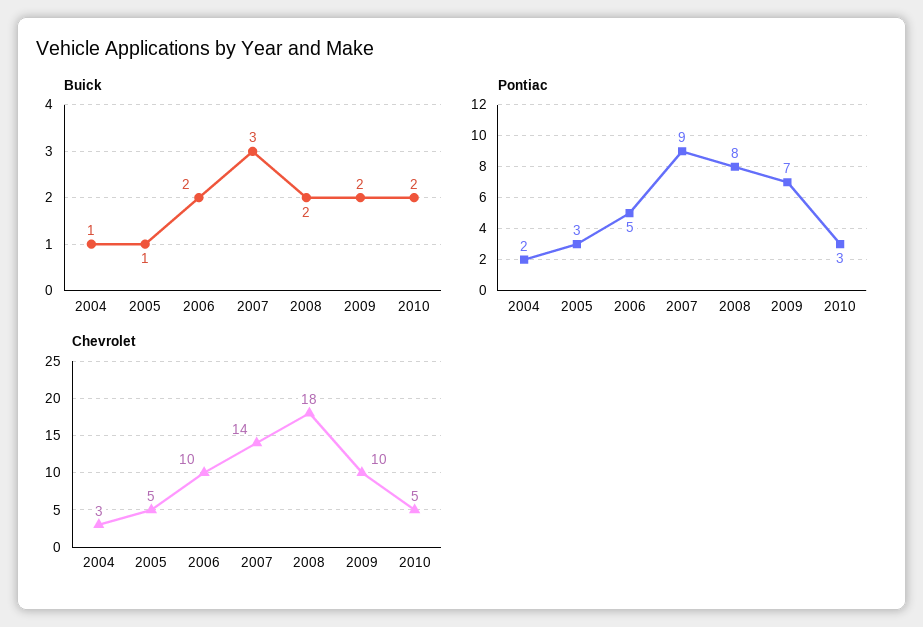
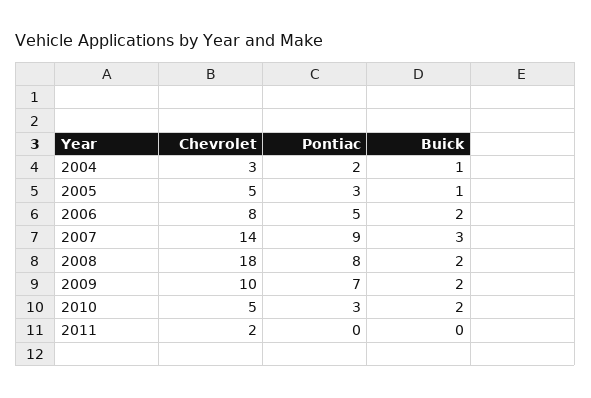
Chevrolet, 2006: 10 -> 8
Chevrolet, 2011: none -> 2
Pontiac, 2011: none -> 0
Buick, 2011: none -> 0

